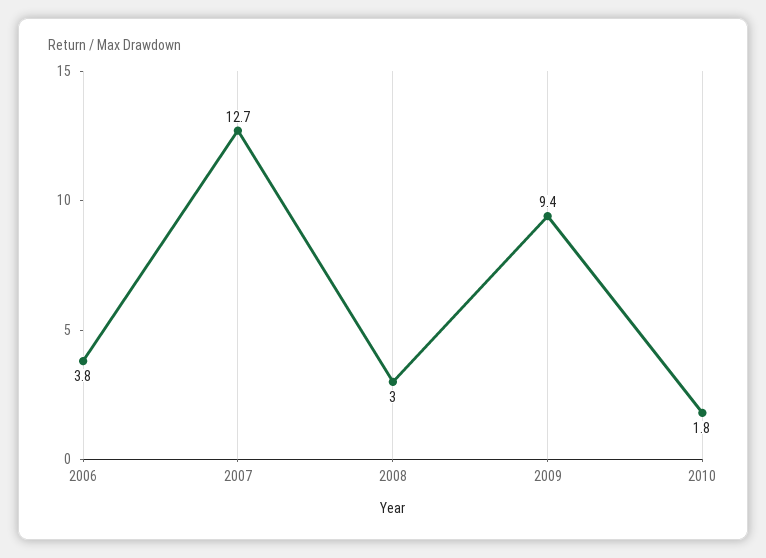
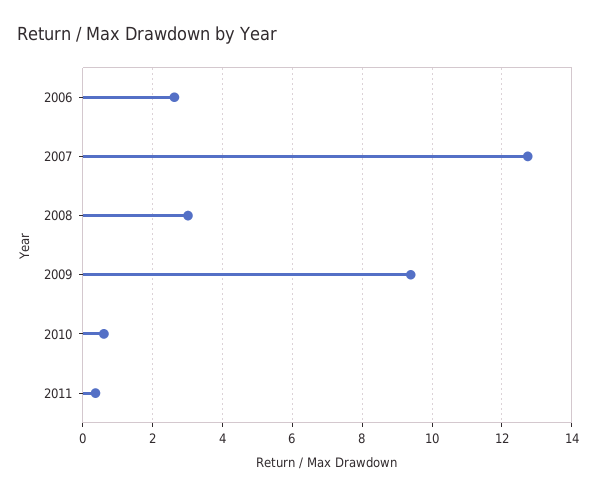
2006: 3.8 -> 2.6
2010: 1.8 -> 0.6
2011: none -> 0.4

